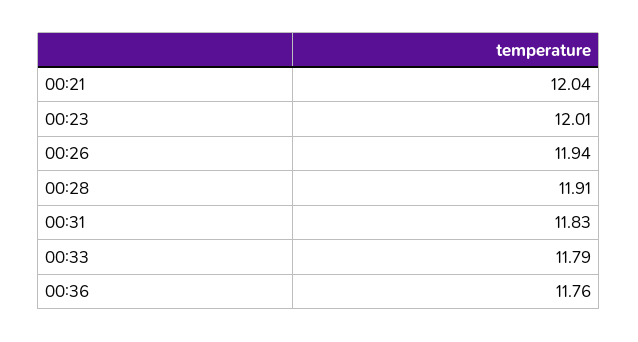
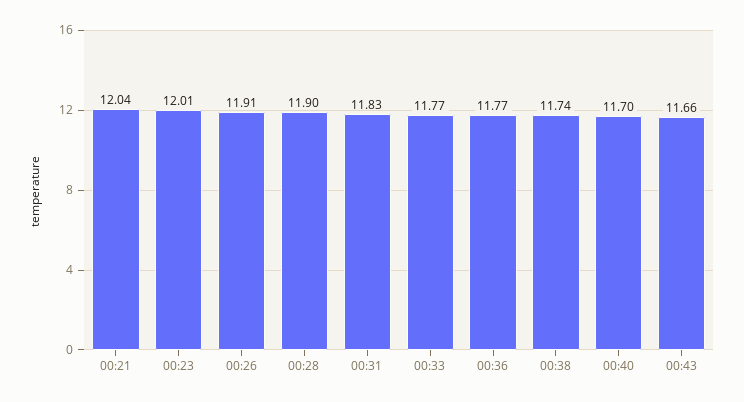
00:26: 11.94 -> 11.91
00:28: 11.91 -> 11.9
00:33: 11.79 -> 11.77
00:36: 11.76 -> 11.77
00:38: none -> 11.74
00:40: none -> 11.7
00:43: none -> 11.66

